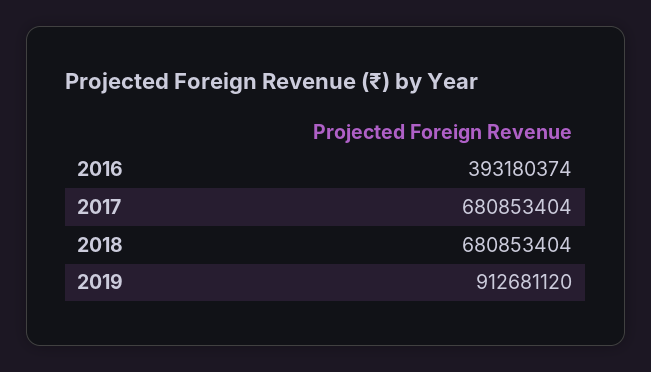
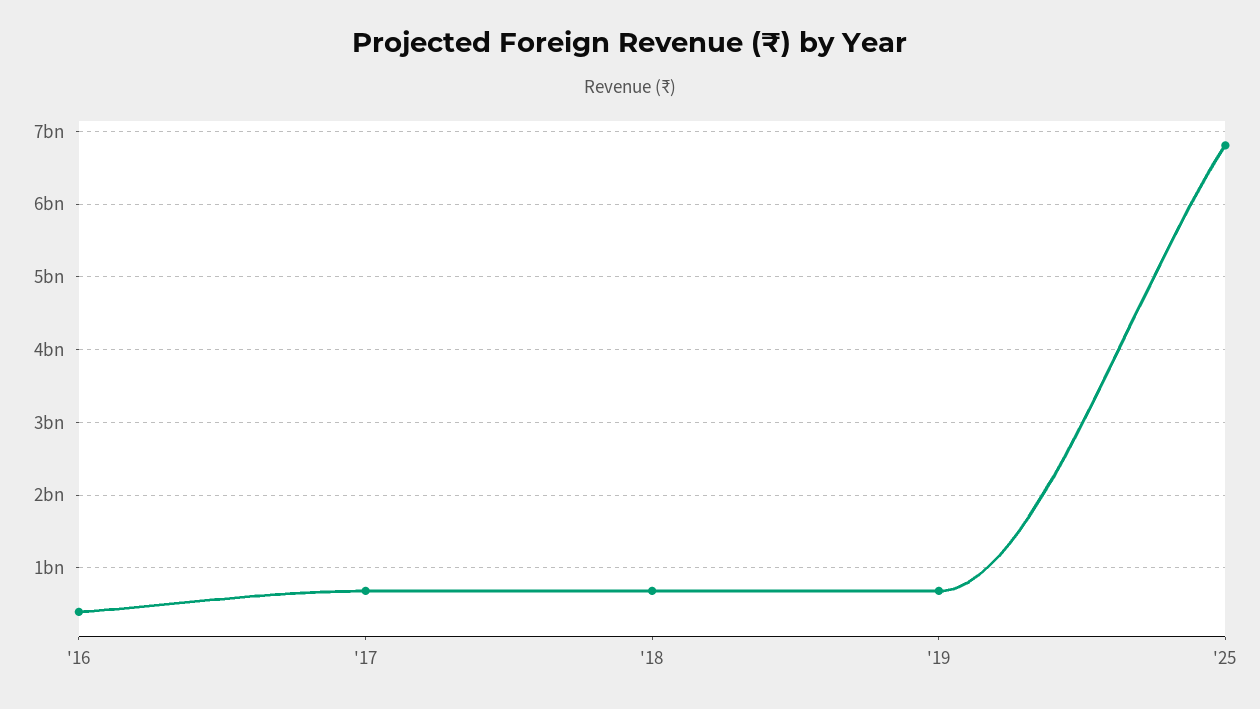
2019: 912681120 -> 700000000
'25: none -> 6800000000

